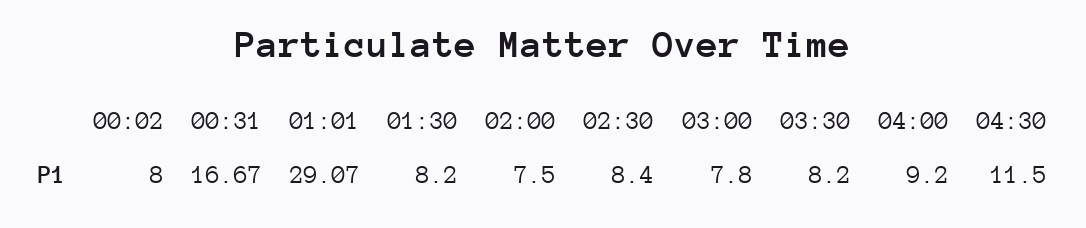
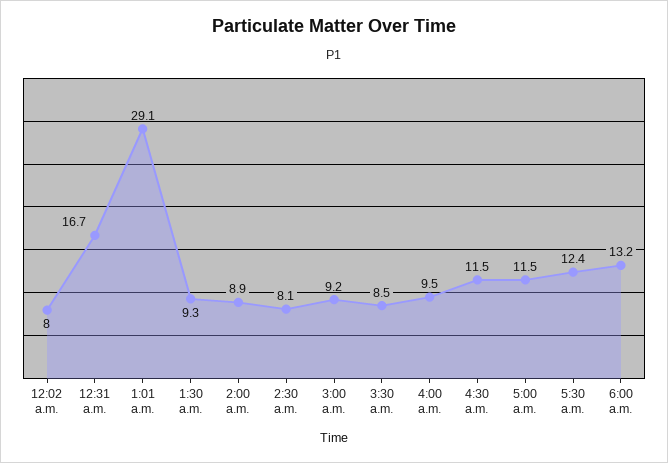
01:30: 8.2 -> 9.3
02:00: 7.5 -> 8.9
02:30: 8.4 -> 8.1
03:00: 7.8 -> 9.2
03:30: 8.2 -> 8.5
04:00: 9.2 -> 9.5
5:00 a.m.: none -> 11.5
5:30 a.m.: none -> 12.4
6:00 a.m.: none -> 13.2

